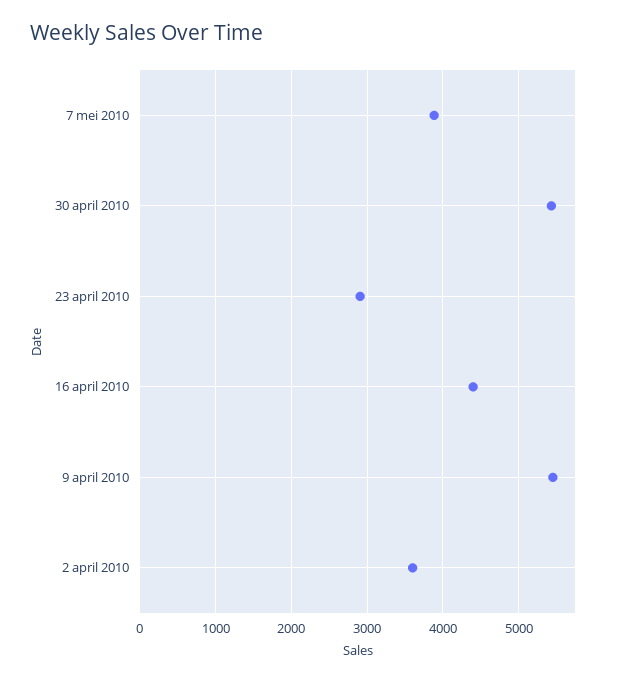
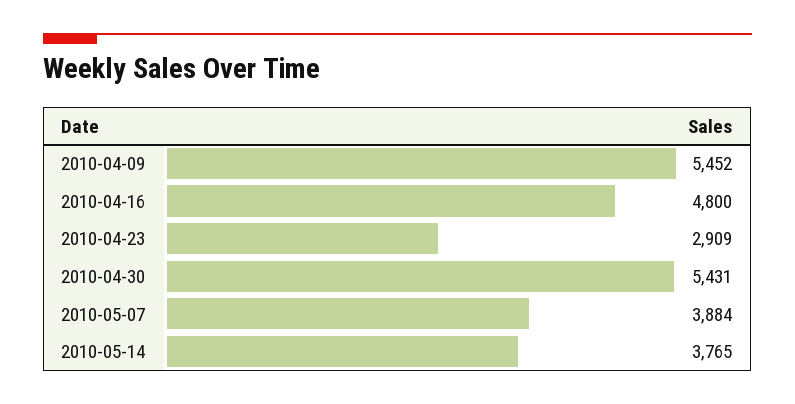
16 april 2010: 4400 -> 4800
2 april 2010: 3600 -> none
2010-05-14: none -> 3765

